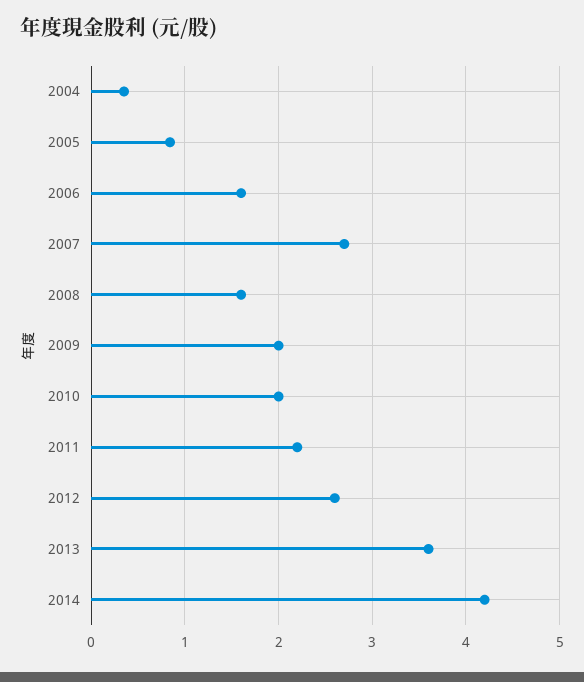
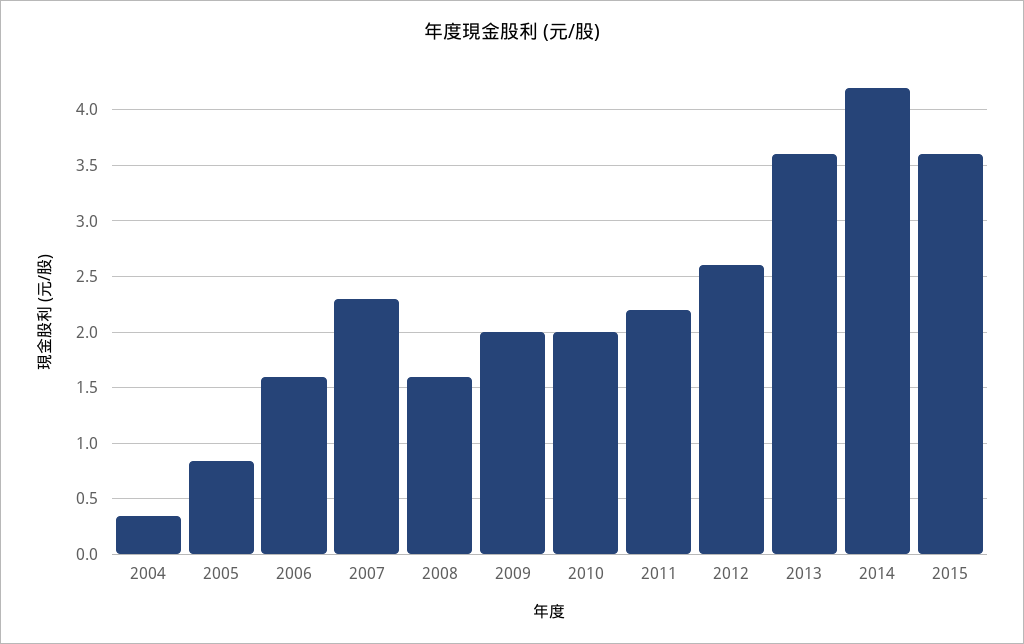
2007: 2.7 -> 2.3
2015: none -> 3.6

